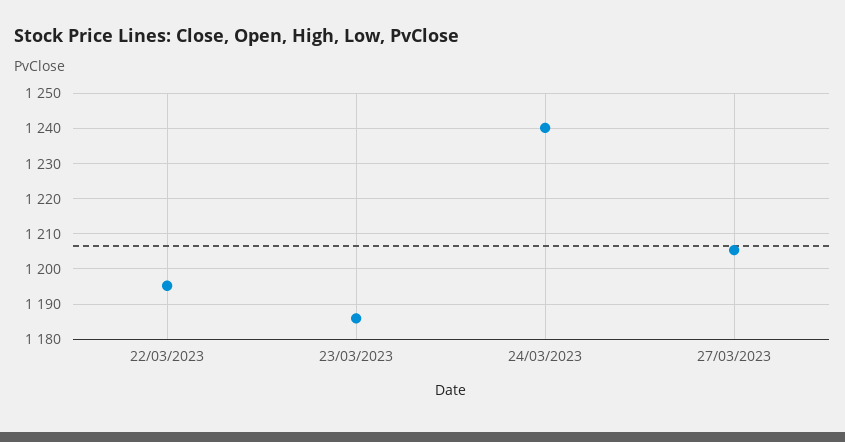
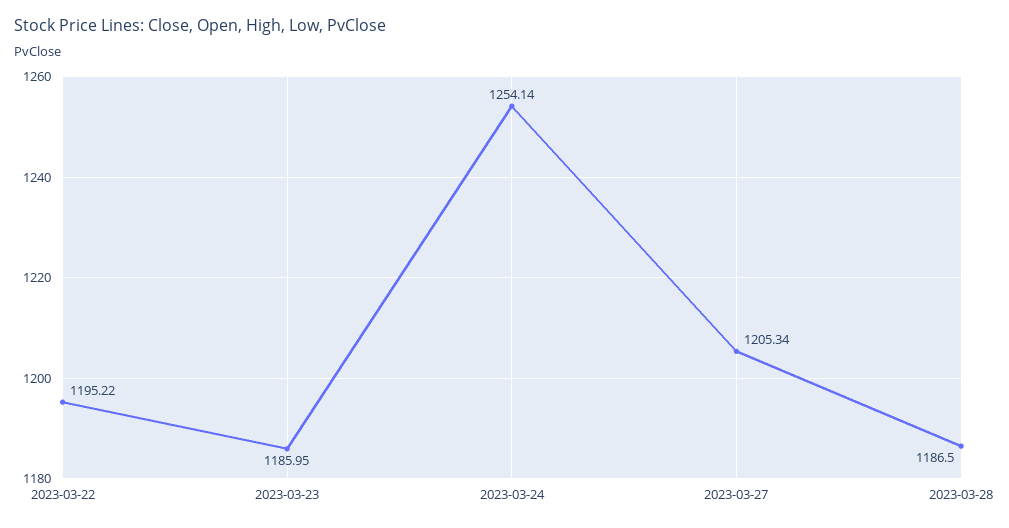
24/03/2023: 1240 -> 1254.14
2023-03-28: none -> 1186.5

